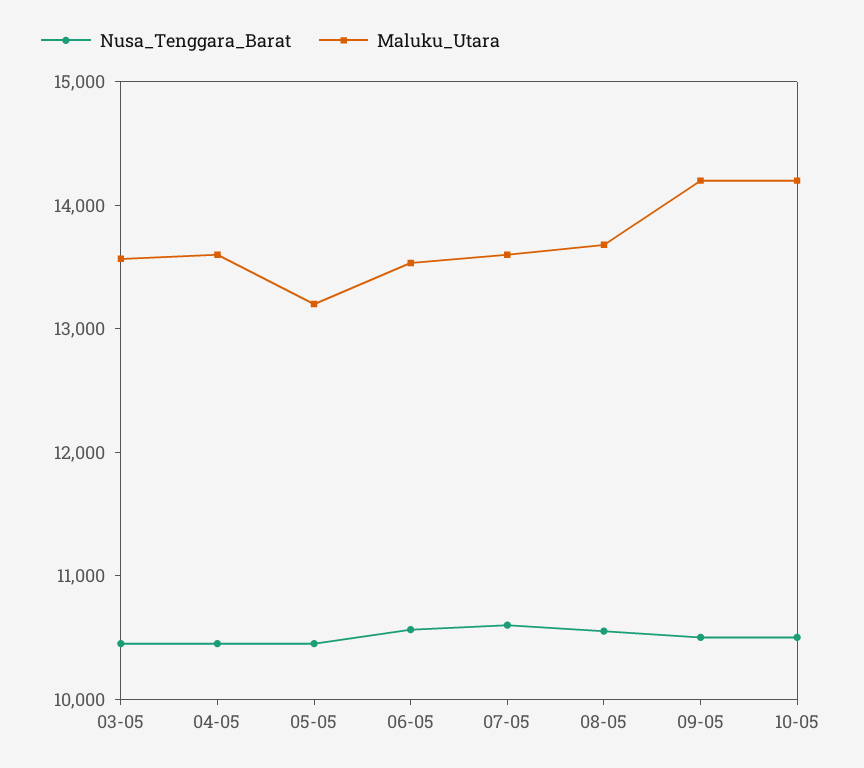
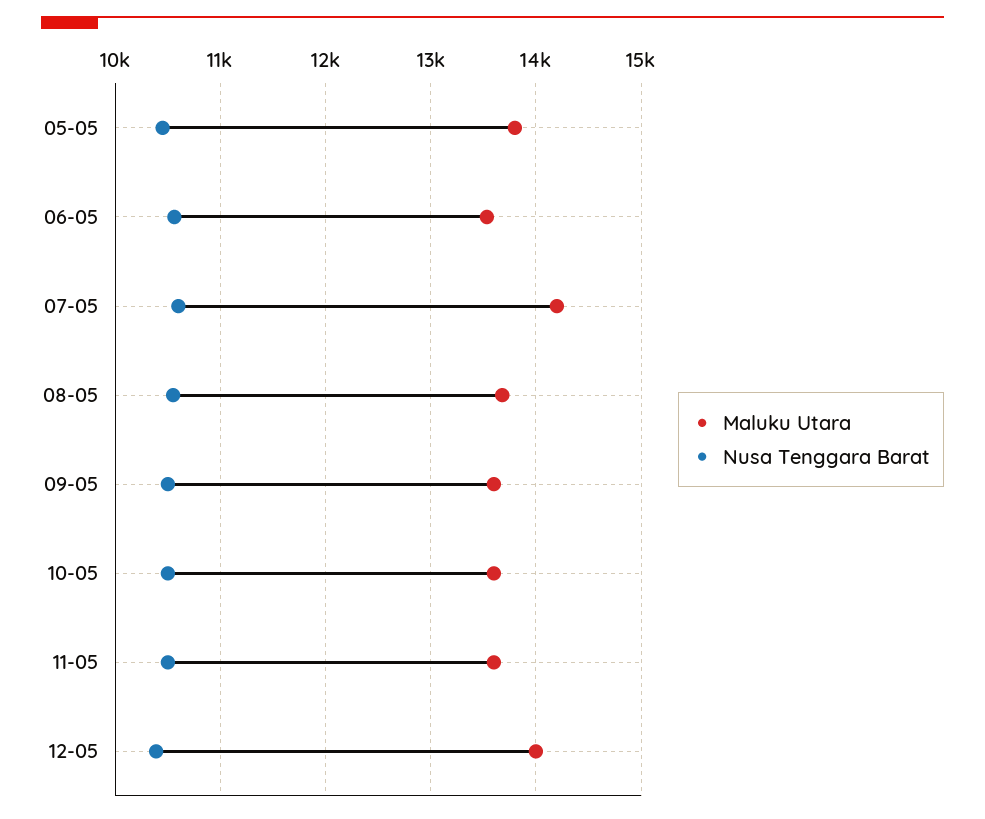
Nusa_Tenggara_Barat, 03-05: 10400 -> none
Maluku_Utara, 03-05: 13600 -> none
Nusa_Tenggara_Barat, 04-05: 10400 -> none
Maluku_Utara, 04-05: 13600 -> none
Maluku_Utara, 05-05: 13200 -> 13800
Maluku_Utara, 07-05: 13600 -> 14200
Maluku_Utara, 09-05: 14200 -> 13600
Maluku_Utara, 10-05: 14200 -> 13600
Maluku_Utara, 11-05: none -> 13600
Nusa_Tenggara_Barat, 11-05: none -> 10500
Maluku_Utara, 12-05: none -> 14000
Nusa_Tenggara_Barat, 12-05: none -> 10400

